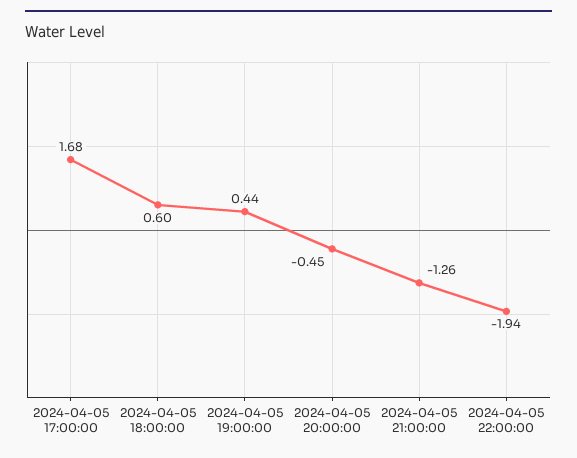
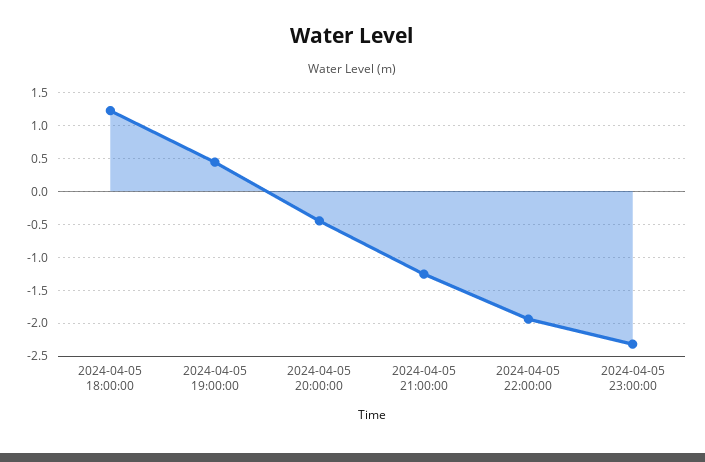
2024-04-05 17:00:00: 1.68 -> none
2024-04-05 18:00:00: 0.6 -> 1.2
2024-04-05 23:00:00: none -> -2.3

